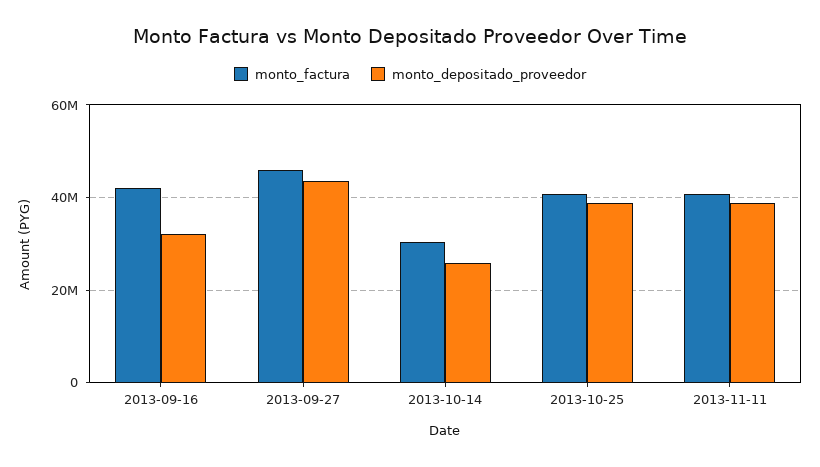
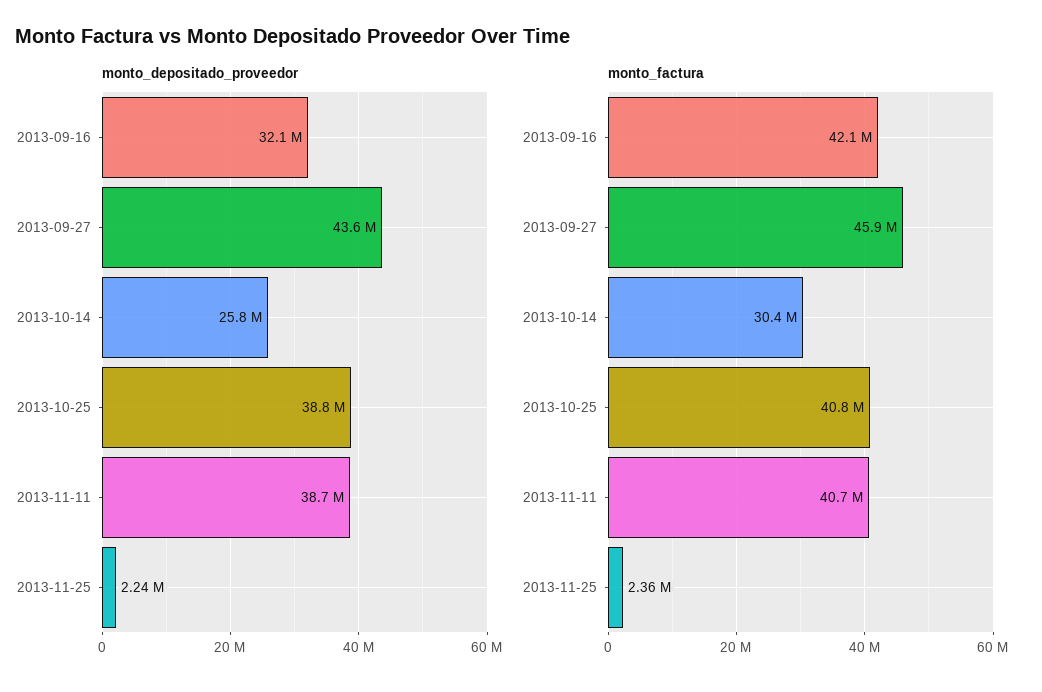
monto_depositado_proveedor, 2013-11-25: none -> 2240000
monto_factura, 2013-11-25: none -> 2360000

